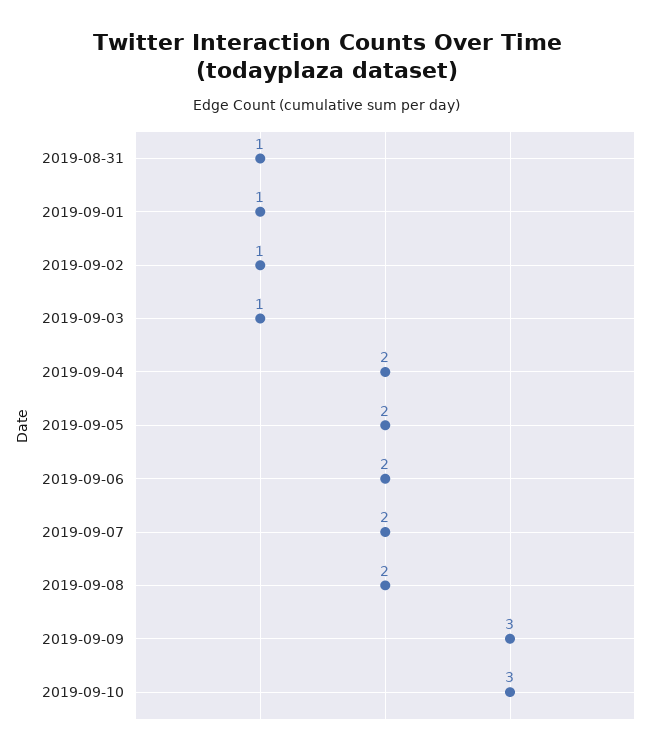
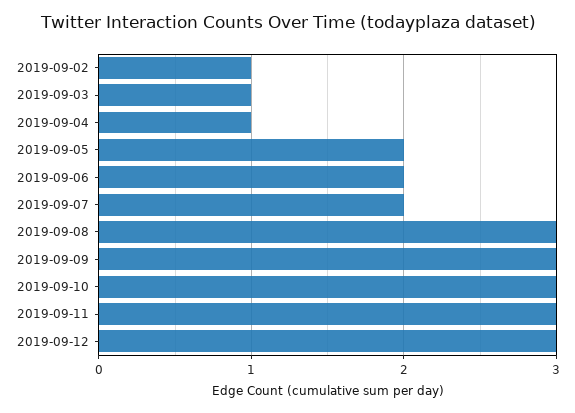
2019-08-31: 1 -> none
2019-09-01: 1 -> none
2019-09-04: 2 -> 1
2019-09-08: 2 -> 3
2019-09-11: none -> 3
2019-09-12: none -> 3

